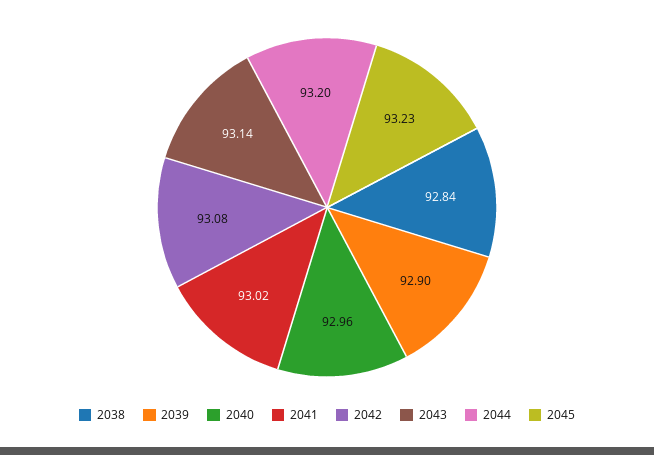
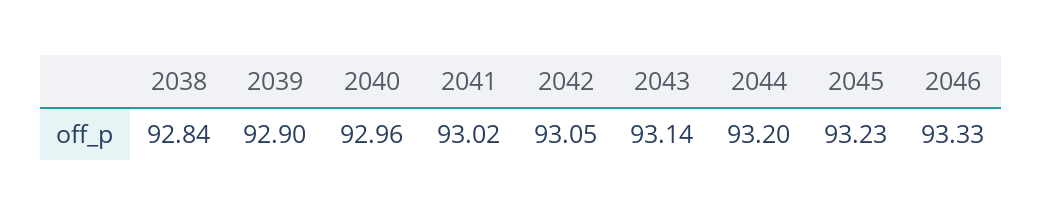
2042: 93.08 -> 93.05
2046: none -> 93.33

